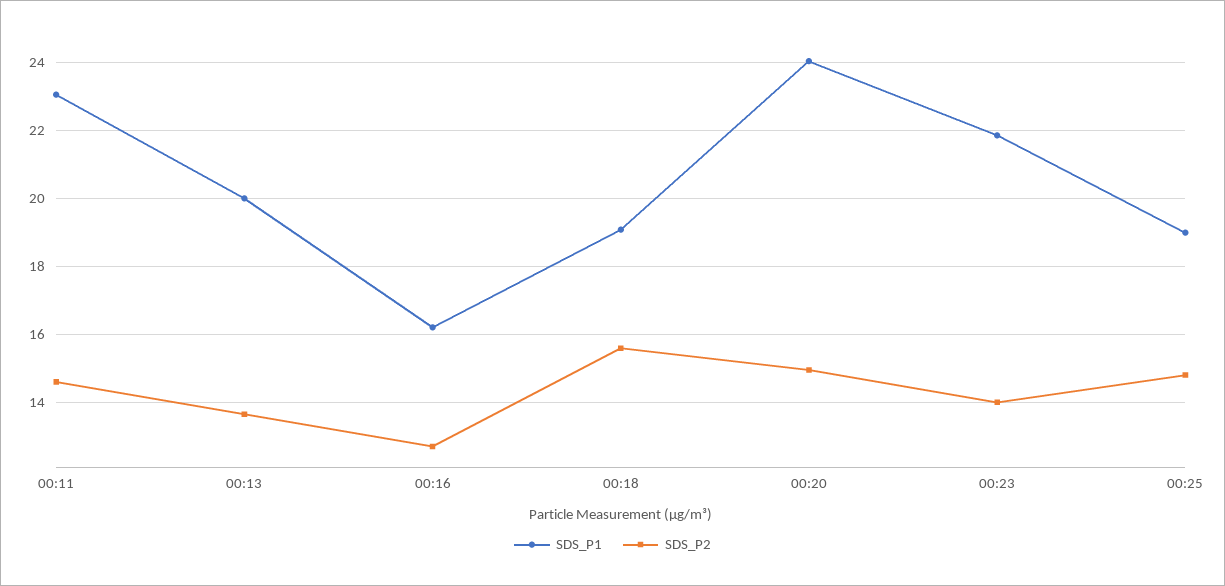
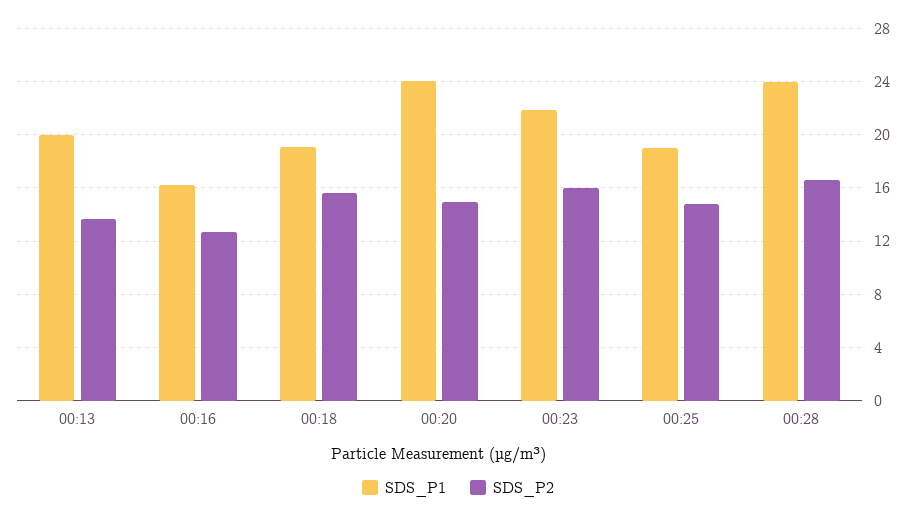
SDS_P1, 00:11: 23 -> none
SDS_P2, 00:11: 14.6 -> none
SDS_P2, 00:23: 14 -> 16
SDS_P1, 00:28: none -> 24
SDS_P2, 00:28: none -> 16.5

